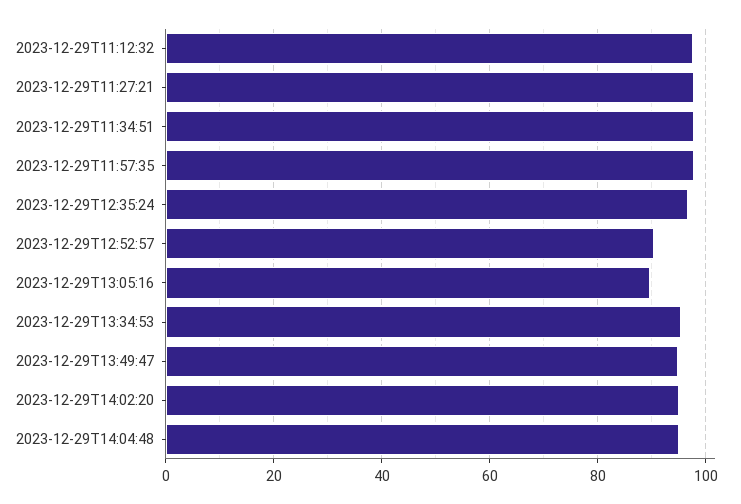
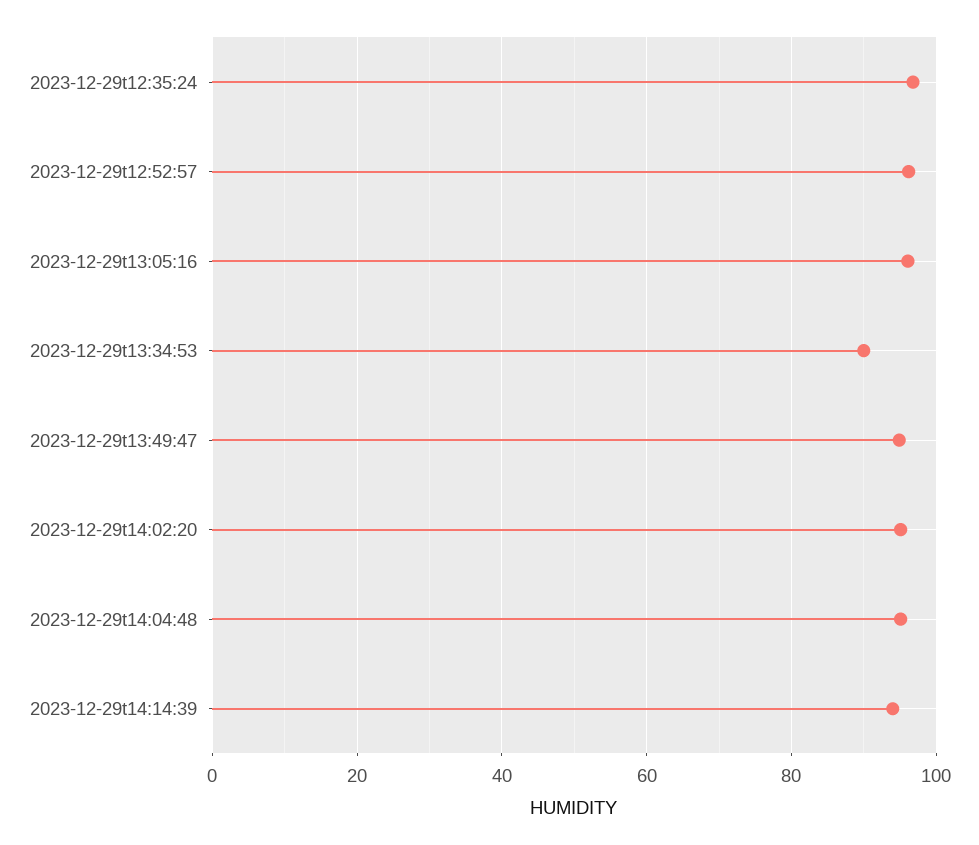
2023-12-29T11:12:32: 98 -> none
2023-12-29T11:27:21: 98 -> none
2023-12-29T11:34:51: 98 -> none
2023-12-29T11:57:35: 98 -> none
2023-12-29T12:52:57: 90 -> 96
2023-12-29T13:05:16: 90 -> 96
2023-12-29T13:34:53: 96 -> 90
2023-12-29t14:14:39: none -> 94

